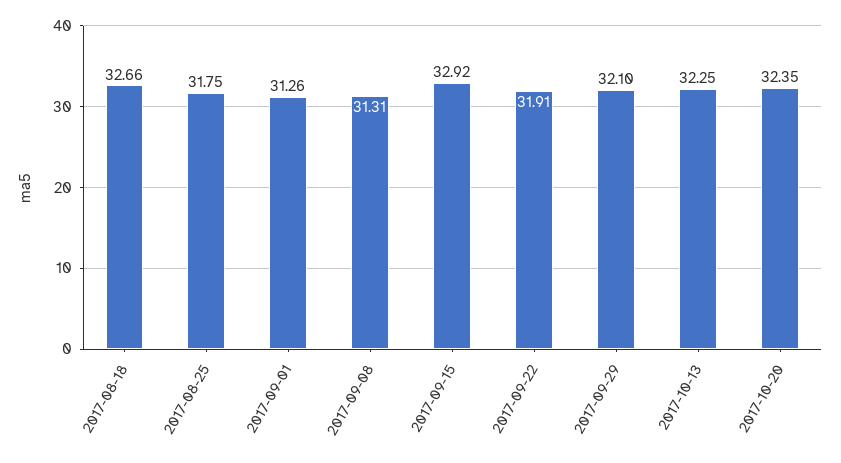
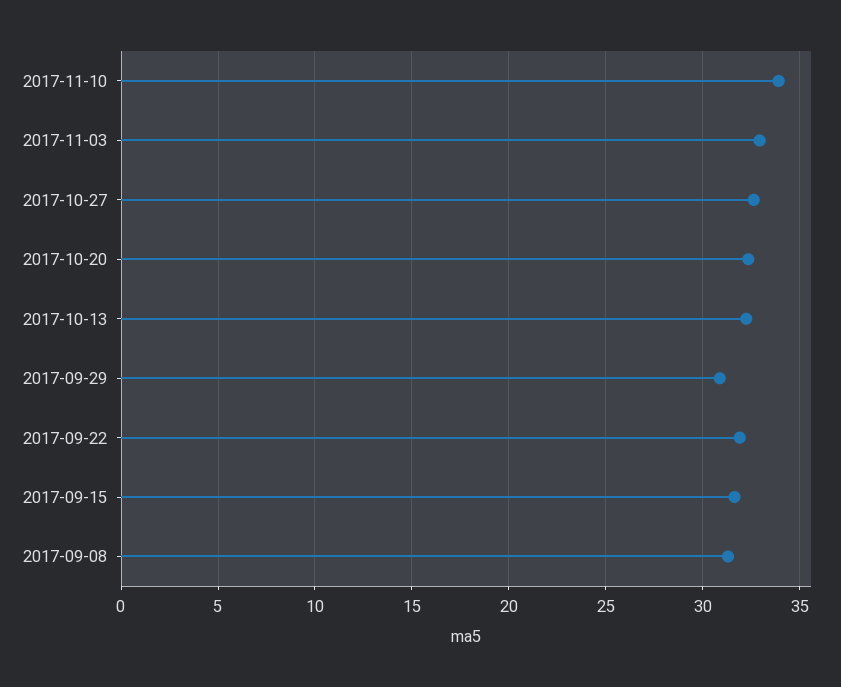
2017-08-18: 32.66 -> none
2017-08-25: 31.75 -> none
2017-09-01: 31.26 -> none
2017-09-15: 32.92 -> 31.5
2017-09-29: 32.1 -> 31
2017-11-10: none -> 34
2017-11-03: none -> 33
2017-10-27: none -> 32.5

